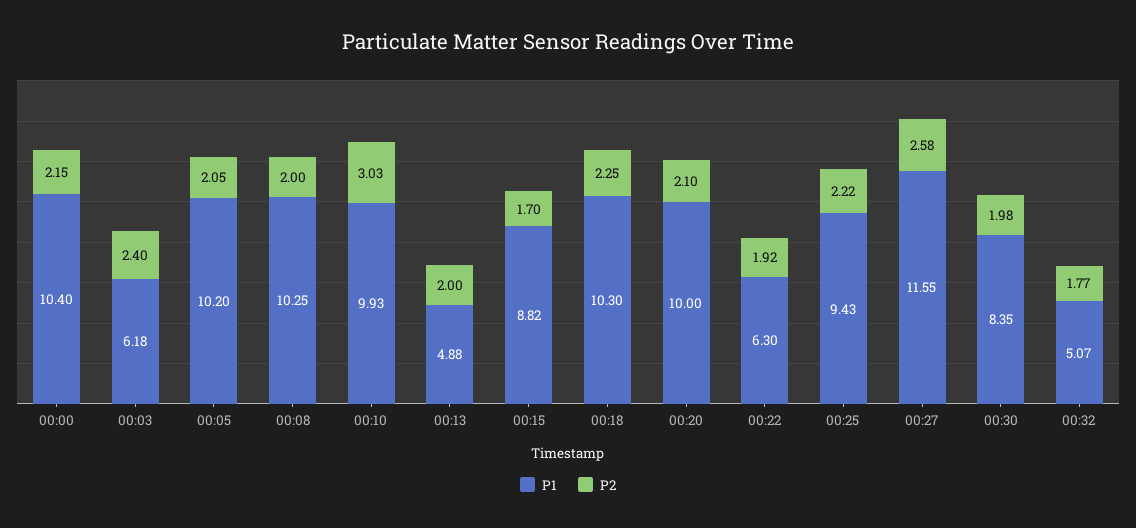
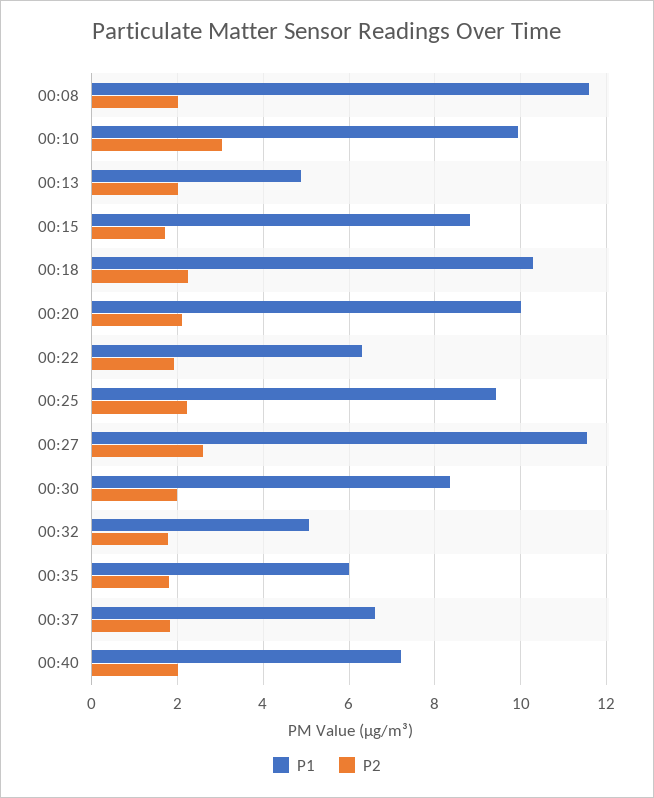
P1, 00:00: 10.4 -> none
P2, 00:00: 2.15 -> none
P1, 00:03: 6.18 -> none
P2, 00:03: 2.4 -> none
P1, 00:05: 10.2 -> none
P2, 00:05: 2.05 -> none
P1, 00:08: 10.25 -> 11.6
P1, 00:35: none -> 6
P2, 00:35: none -> 1.8
P1, 00:37: none -> 6.6
P2, 00:37: none -> 1.8
P1, 00:40: none -> 7.2
P2, 00:40: none -> 2

